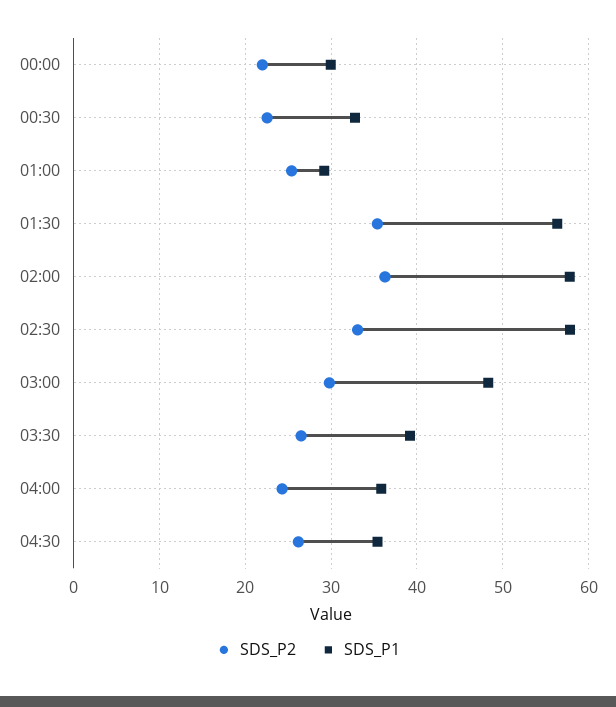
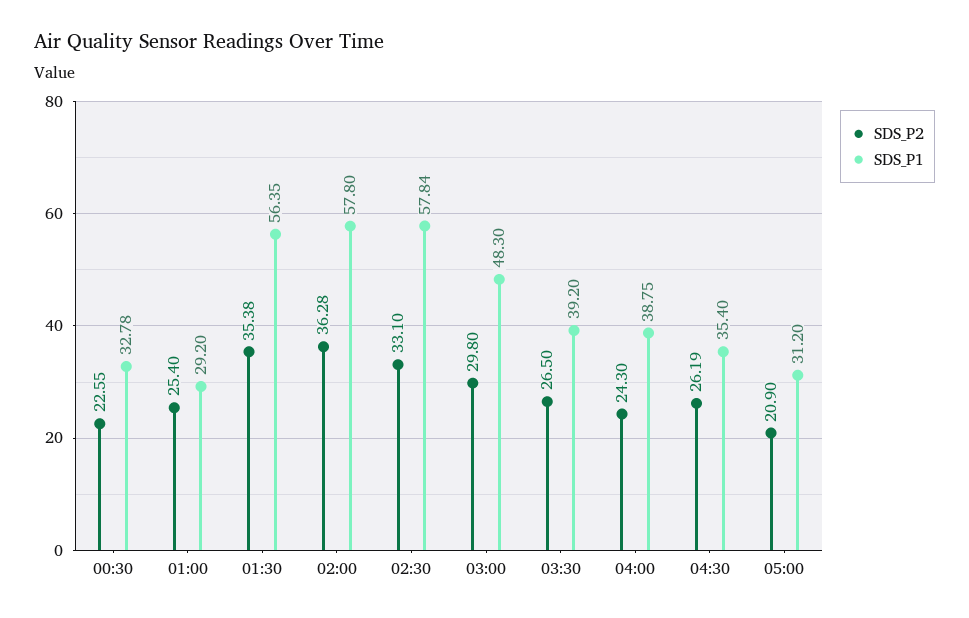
SDS_P2, 00:00: 22 -> none
SDS_P1, 00:00: 30 -> none
SDS_P1, 04:00: 36 -> 38.75
SDS_P2, 05:00: none -> 20.9
SDS_P1, 05:00: none -> 31.2

